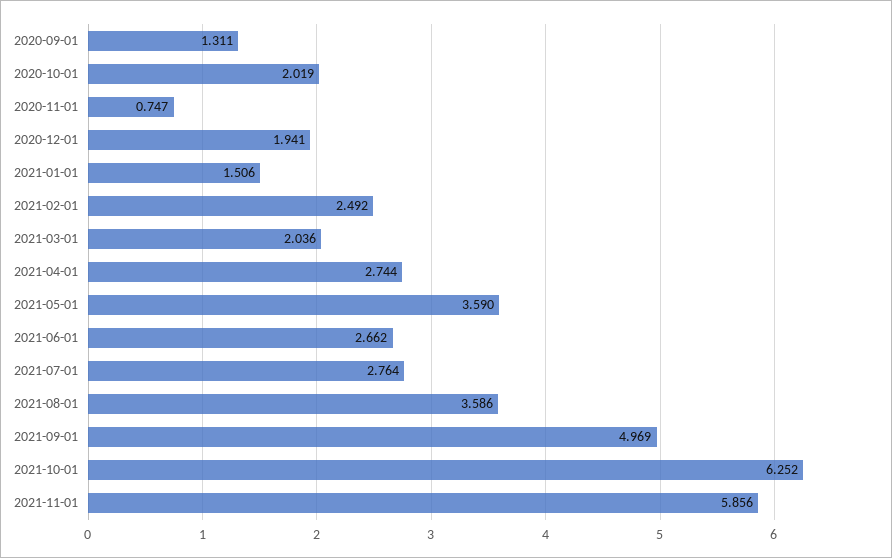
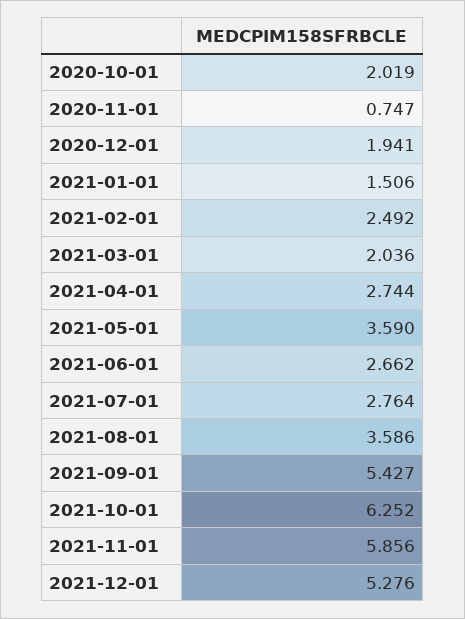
2020-09-01: 1.311 -> none
2021-09-01: 4.969 -> 5.427
2021-12-01: none -> 5.276

